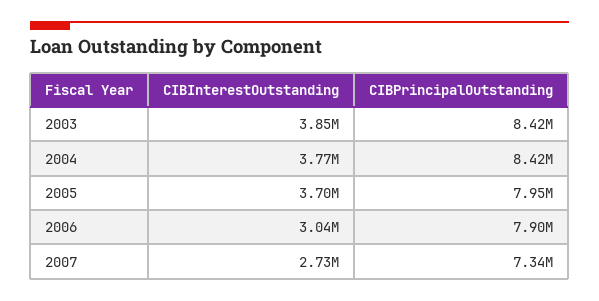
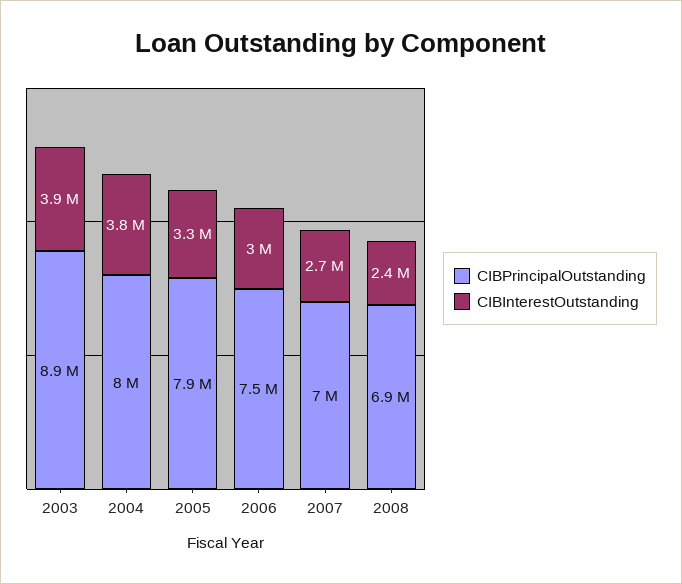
CIBPrincipalOutstanding, 2003: 8420000 -> 8900000
CIBPrincipalOutstanding, 2004: 8420000 -> 8000000
CIBInterestOutstanding, 2005: 3700000 -> 3300000
CIBPrincipalOutstanding, 2006: 7900000 -> 7500000
CIBPrincipalOutstanding, 2007: 7340000 -> 7000000
CIBPrincipalOutstanding, 2008: none -> 6900000
CIBInterestOutstanding, 2008: none -> 2400000

